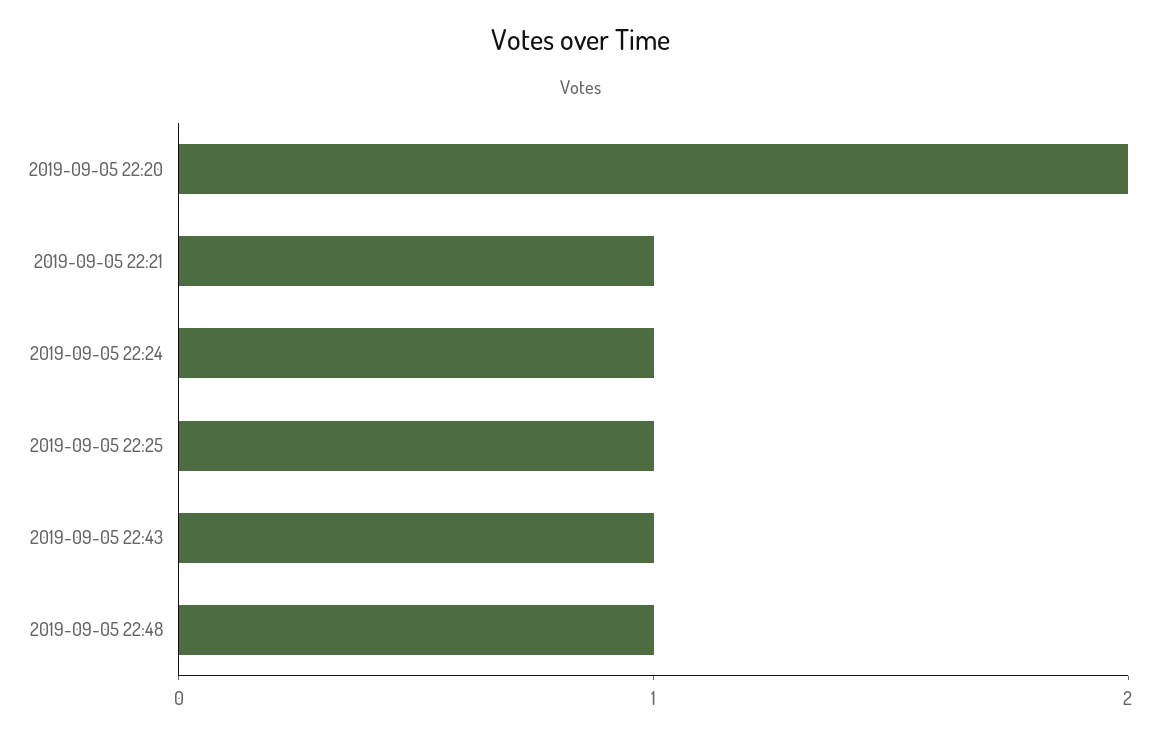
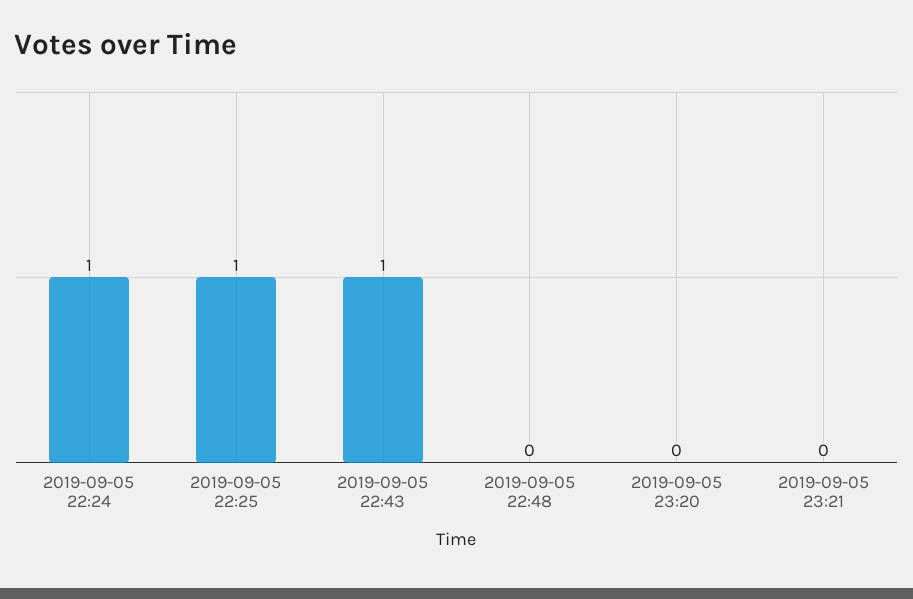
2019-09-05 22:20: 2 -> none
2019-09-05 22:21: 1 -> none
2019-09-05 22:48: 1 -> 0
2019-09-05 23:20: none -> 0
2019-09-05 23:21: none -> 0

